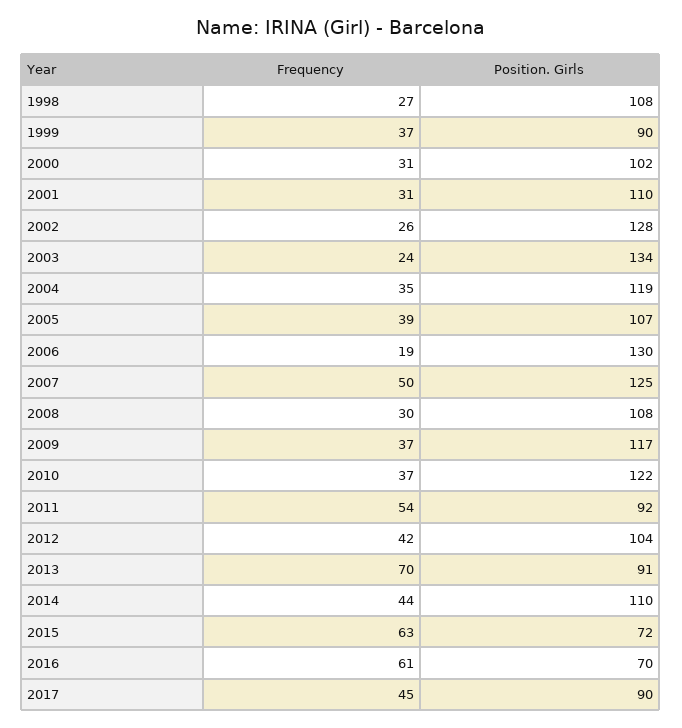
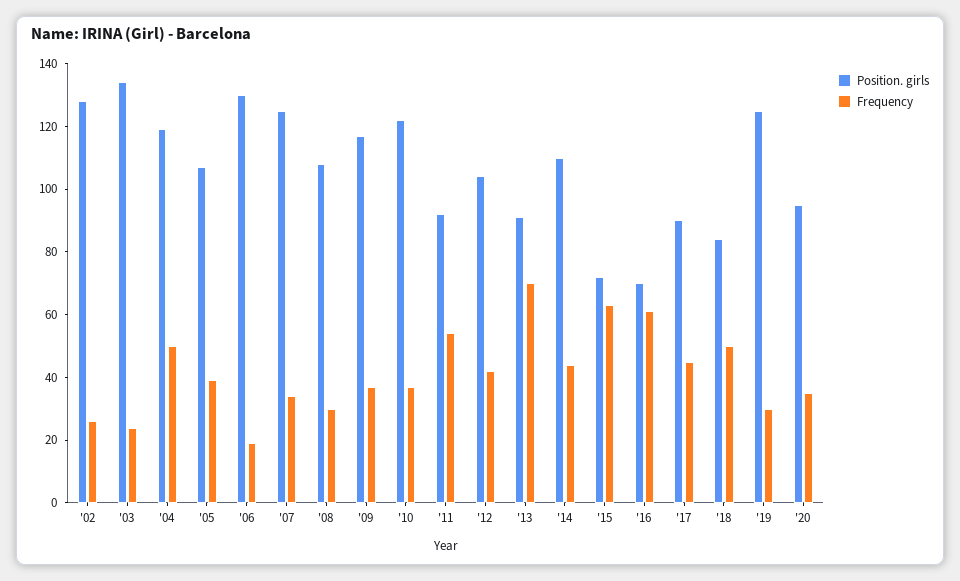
Frequency, 1998: 27 -> none
Position. Girls, 1998: 108 -> none
Frequency, 1999: 37 -> none
Position. Girls, 1999: 90 -> none
Frequency, 2000: 31 -> none
Position. Girls, 2000: 102 -> none
Frequency, 2001: 31 -> none
Position. Girls, 2001: 110 -> none
Frequency, 2004: 35 -> 50
Frequency, 2007: 50 -> 35
Position. Girls, '18: none -> 85
Frequency, '18: none -> 50
Position. Girls, '19: none -> 125
Frequency, '19: none -> 30
Position. Girls, '20: none -> 95
Frequency, '20: none -> 35

